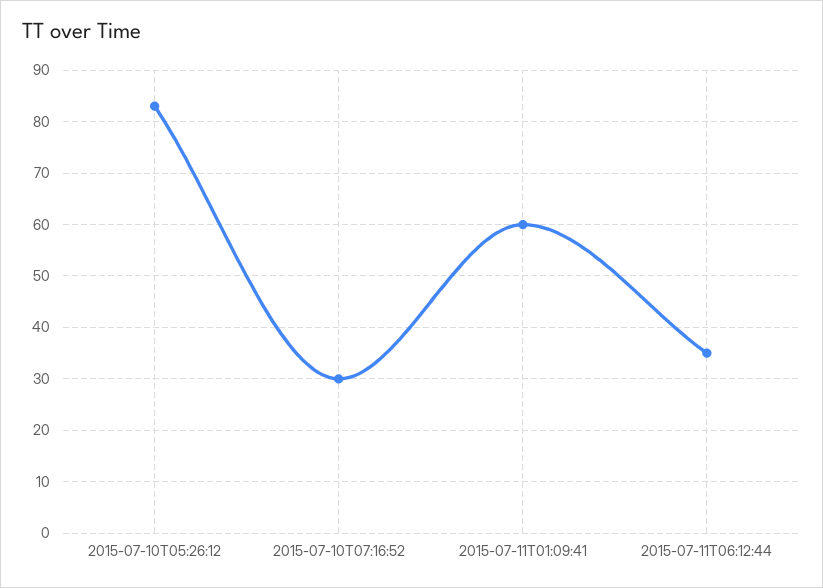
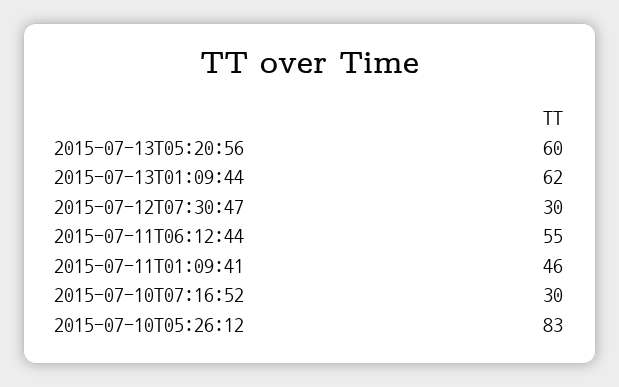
2015-07-11T01:09:41: 60 -> 46
2015-07-11T06:12:44: 35 -> 55
2015-07-13T05:20:56: none -> 60
2015-07-13T01:09:44: none -> 62
2015-07-12T07:30:47: none -> 30

